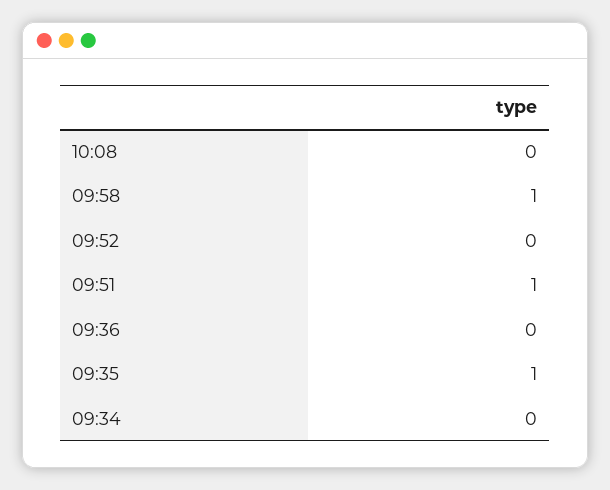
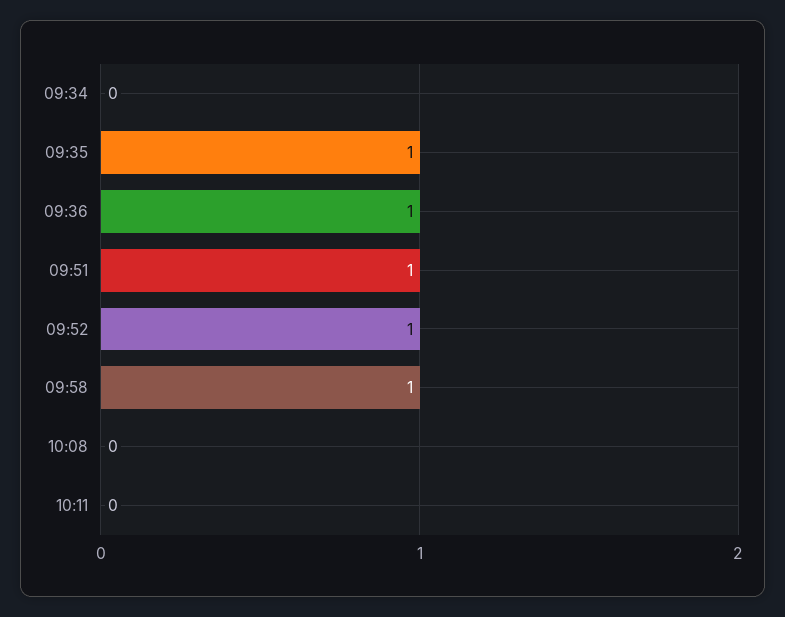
09:52: 0 -> 1
09:36: 0 -> 1
10:11: none -> 0

